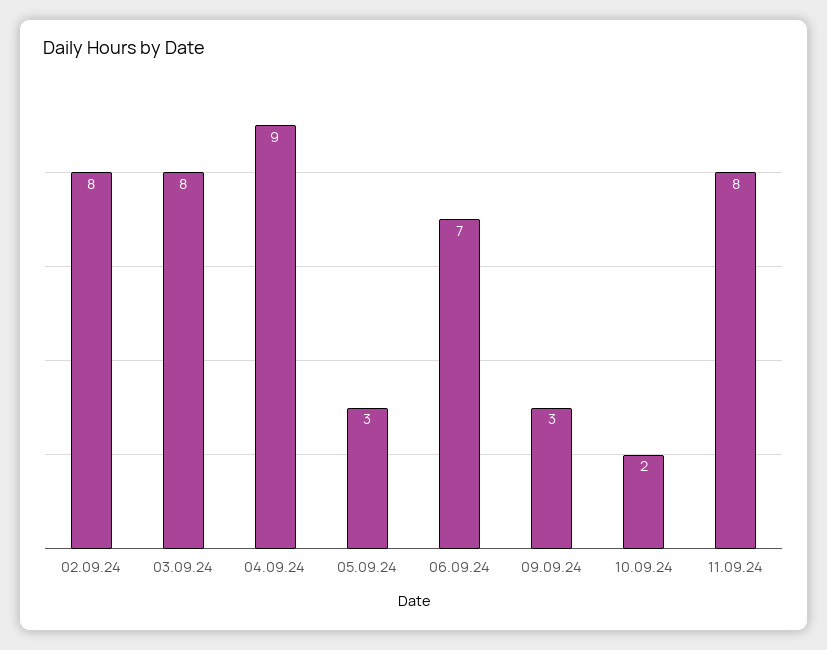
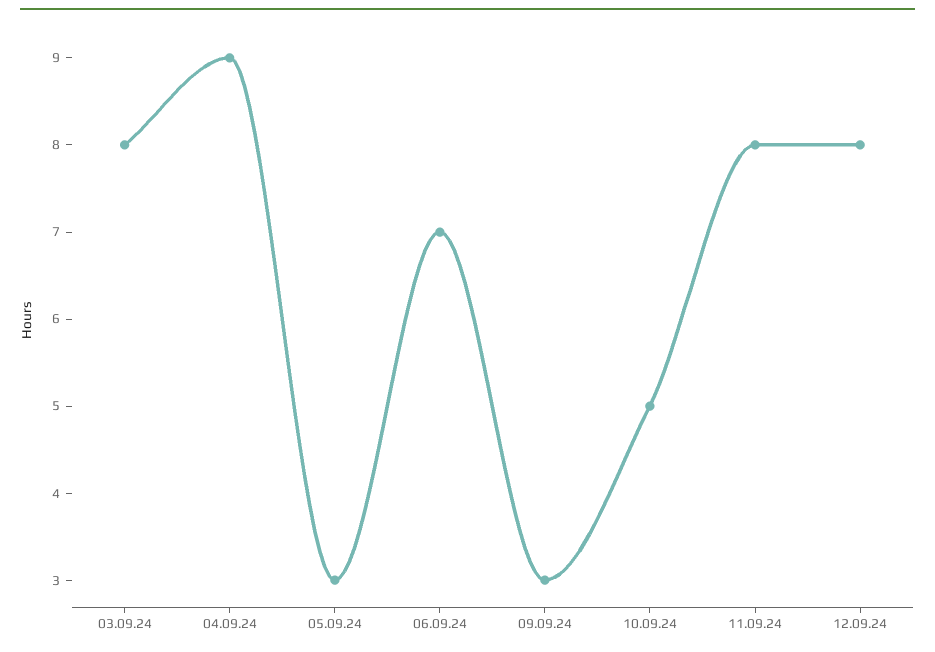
02.09.24: 8 -> none
10.09.24: 2 -> 5
12.09.24: none -> 8

